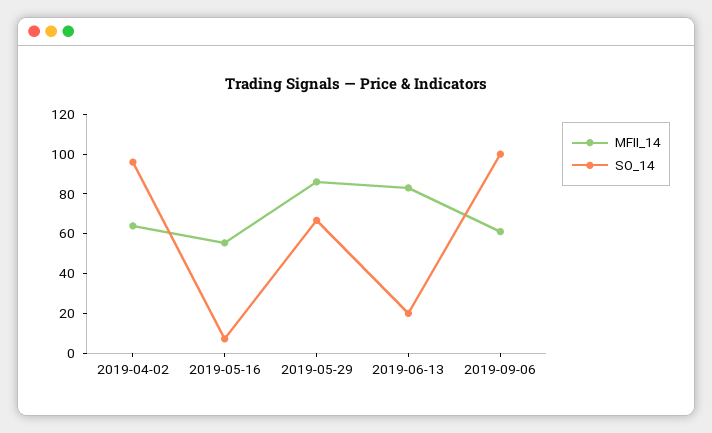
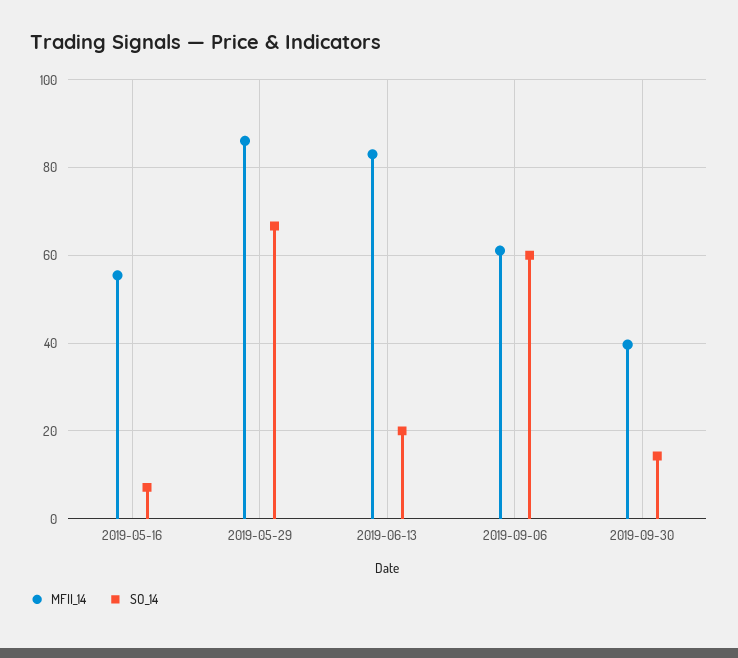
MFII_14, 2019-04-02: 65 -> none
SO_14, 2019-04-02: 95 -> none
SO_14, 2019-09-06: 100 -> 60
MFII_14, 2019-09-30: none -> 40
SO_14, 2019-09-30: none -> 14

